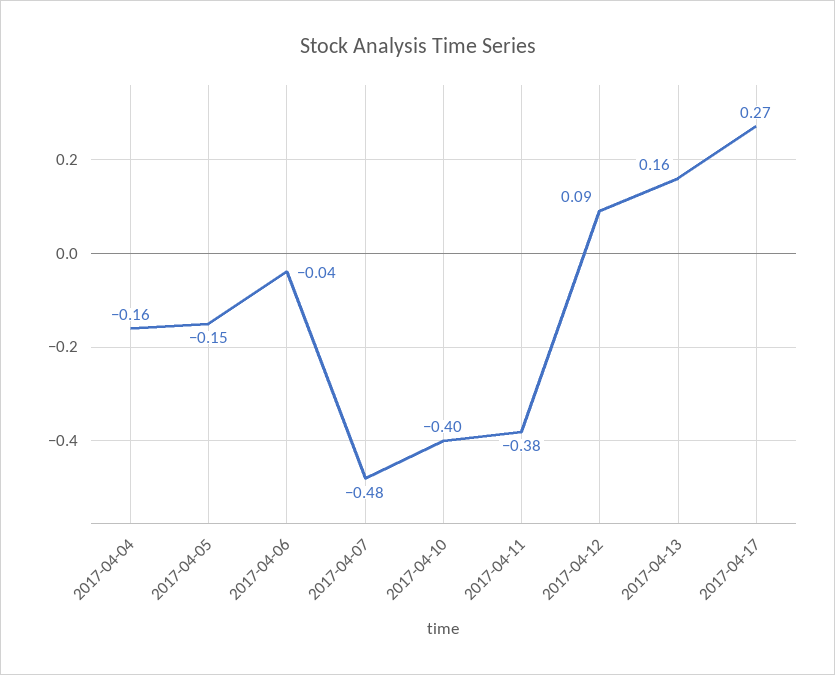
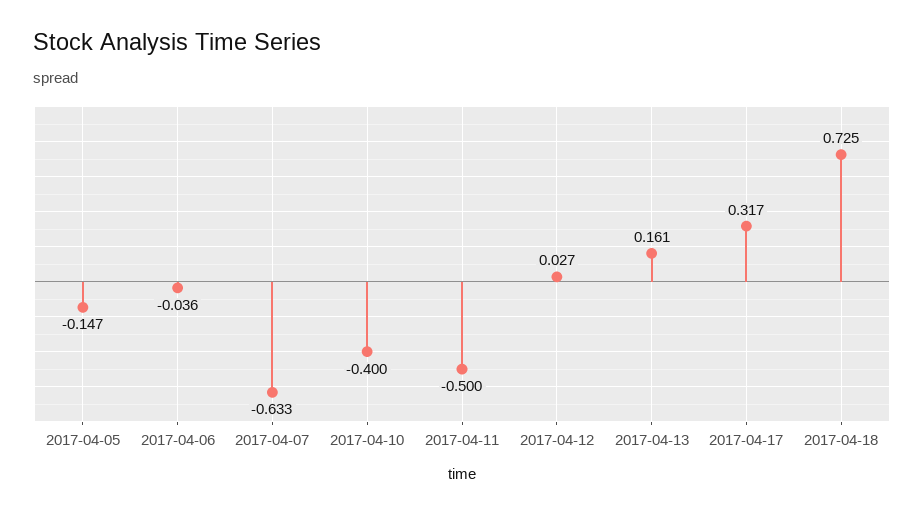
2017-04-04: -0.16 -> none
2017-04-07: -0.48 -> -0.633
2017-04-11: -0.38 -> -0.5
2017-04-12: 0.09 -> 0.027
2017-04-17: 0.27 -> 0.317
2017-04-18: none -> 0.725

